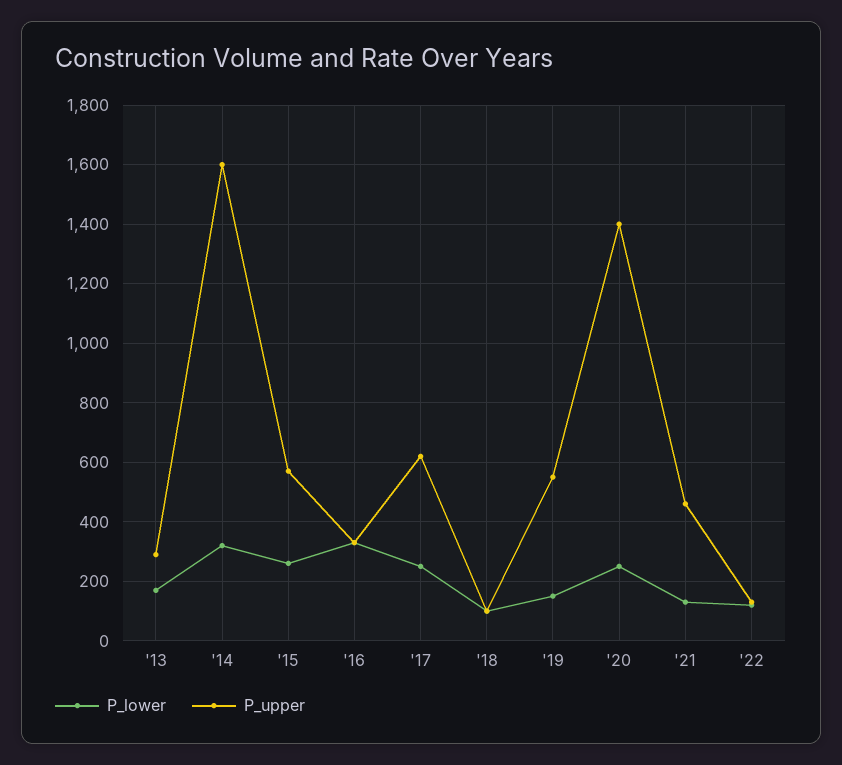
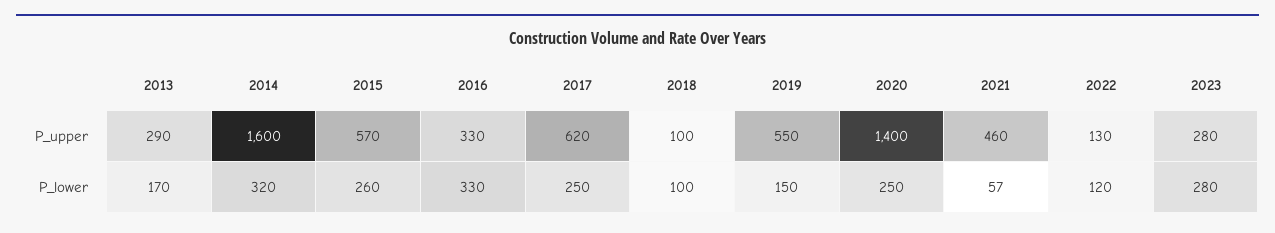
P_lower, '21: 125 -> 57
P_upper, 2023: none -> 280
P_lower, 2023: none -> 280

